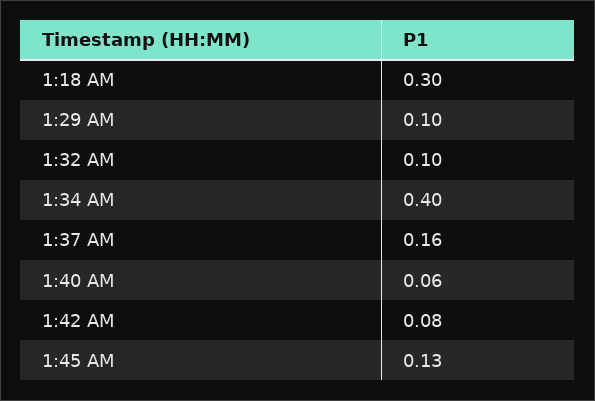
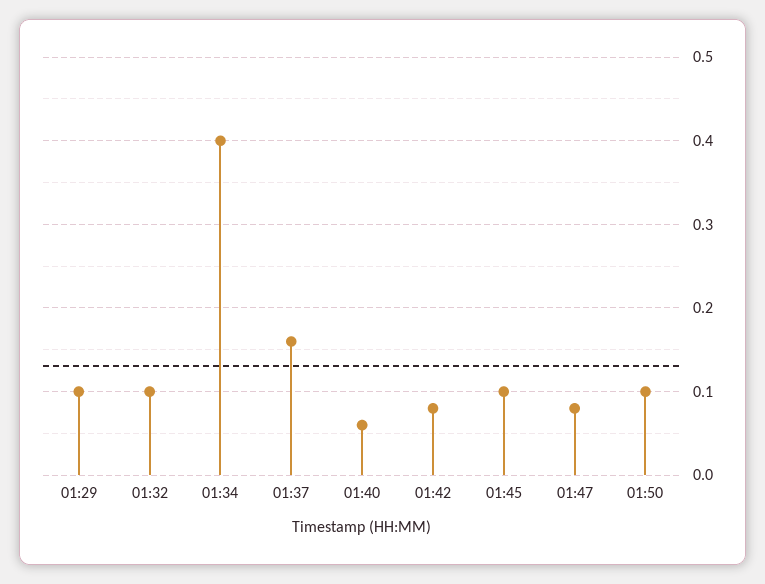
1:18 AM: 0.3 -> none
1:45 AM: 0.13 -> 0.1
01:47: none -> 0.08
01:50: none -> 0.1

